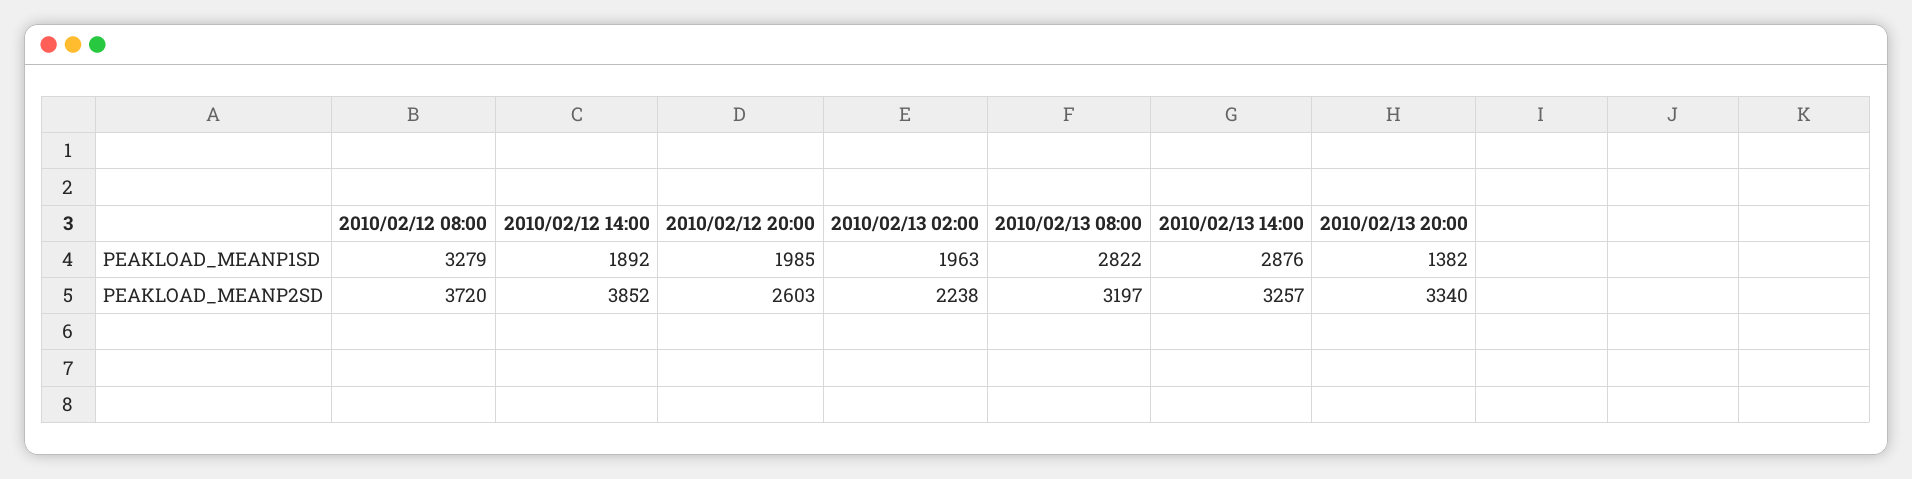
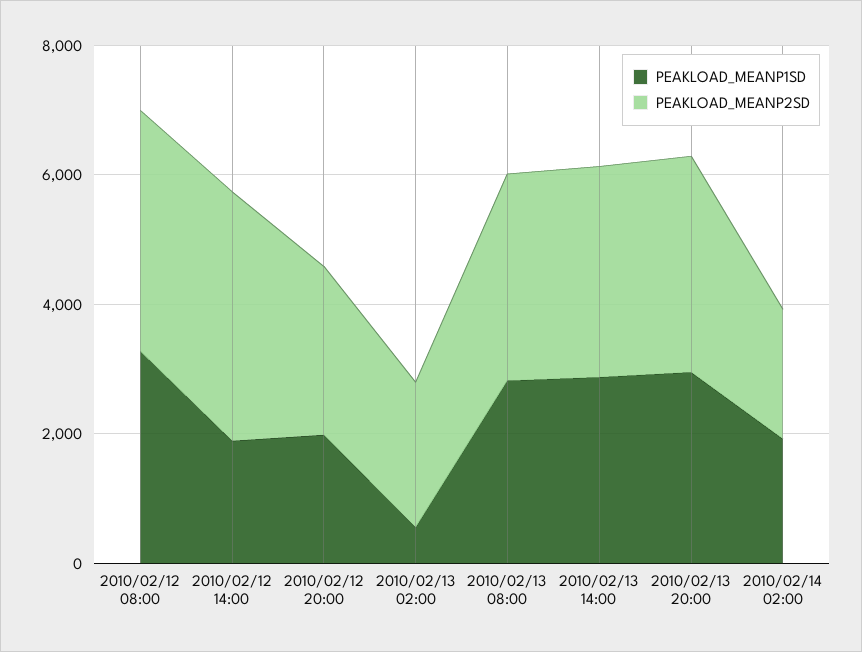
PEAKLOAD_MEANP1SD, 2010/02/13 02:00: 1963 -> 500
PEAKLOAD_MEANP1SD, 2010/02/13 20:00: 1382 -> 3000
PEAKLOAD_MEANP1SD, 2010/02/14 02:00: none -> 2000
PEAKLOAD_MEANP2SD, 2010/02/14 02:00: none -> 2000

